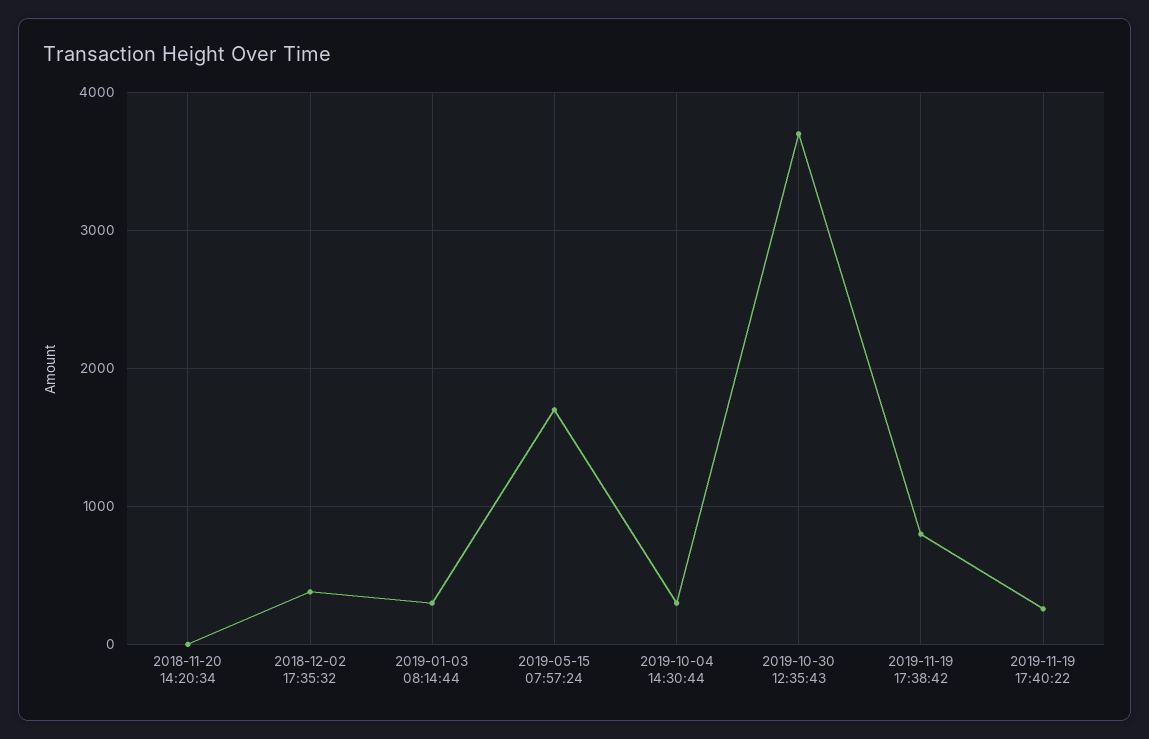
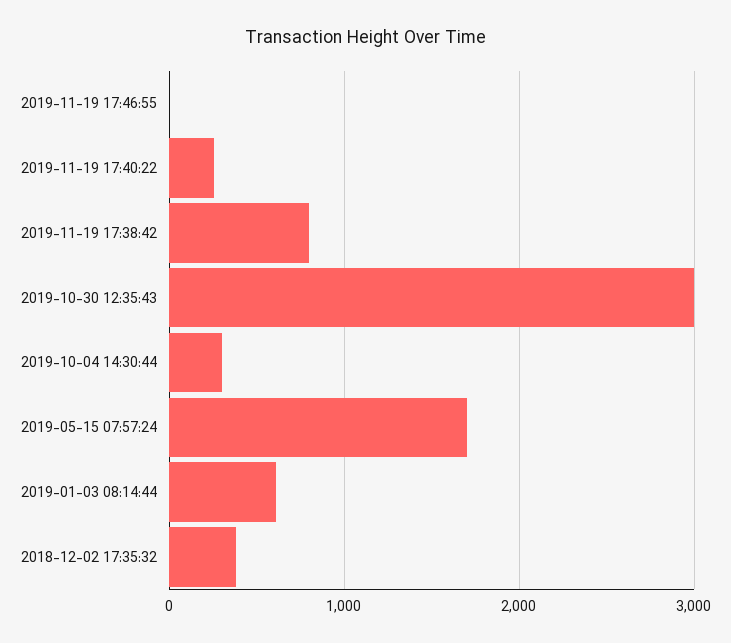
2018-11-20 14:20:34: 0 -> none
2019-01-03 08:14:44: 300 -> 600
2019-10-30 12:35:43: 3700 -> 3000
2019-11-19 17:46:55: none -> 0

